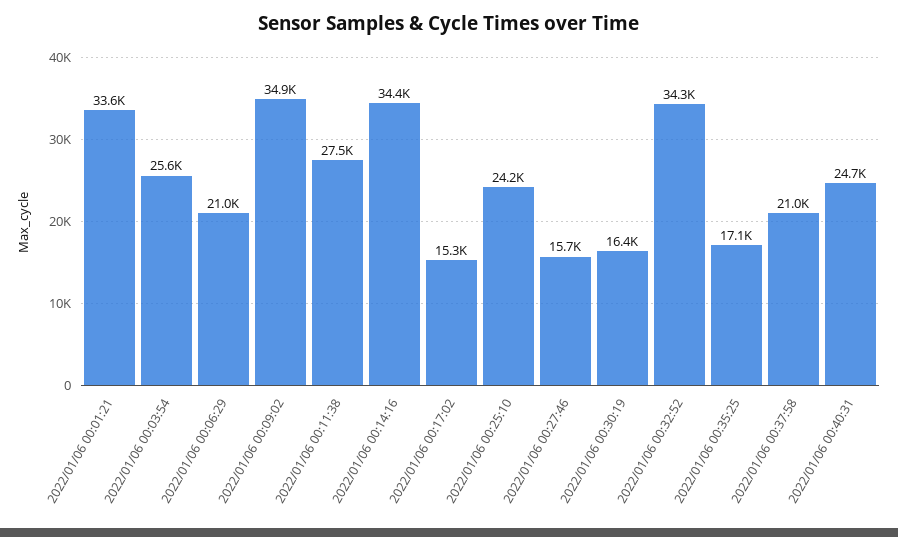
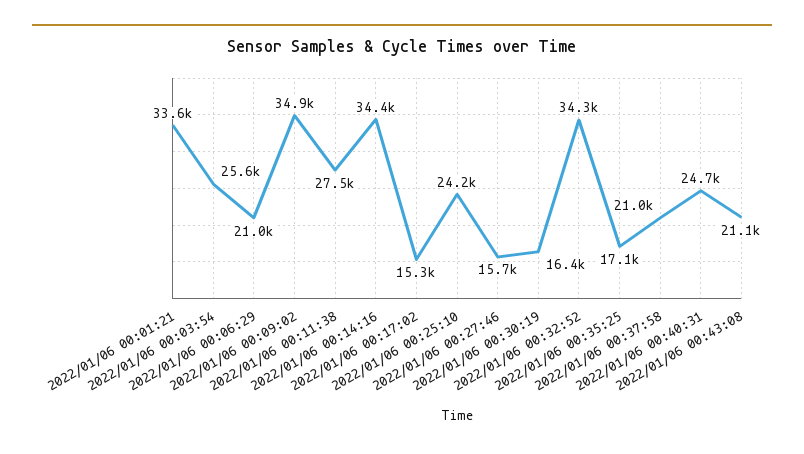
2022/01/06 00:43:08: none -> 21100

